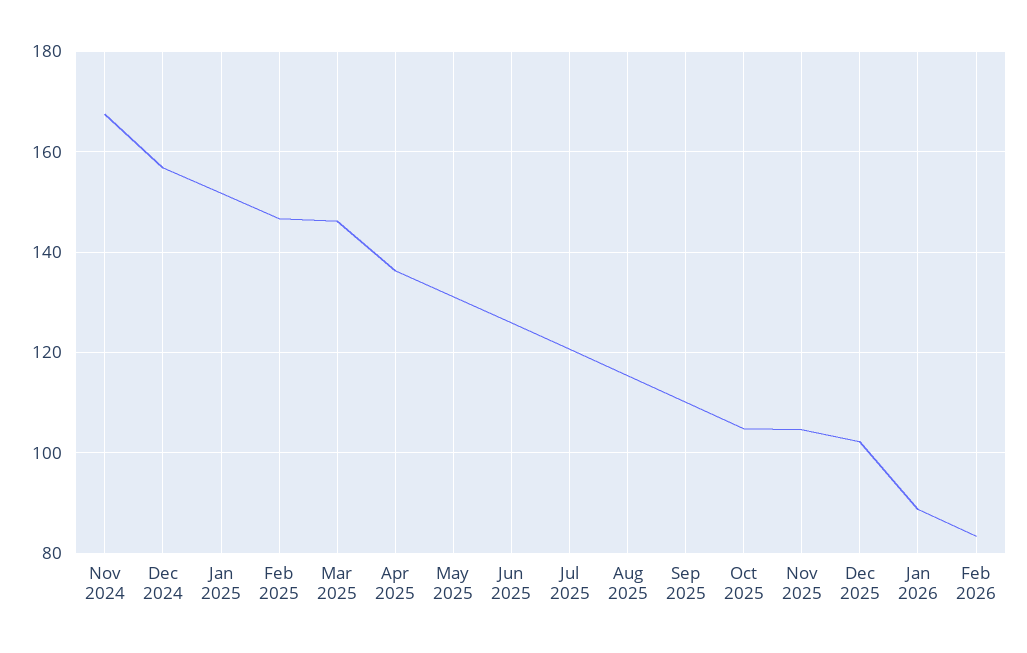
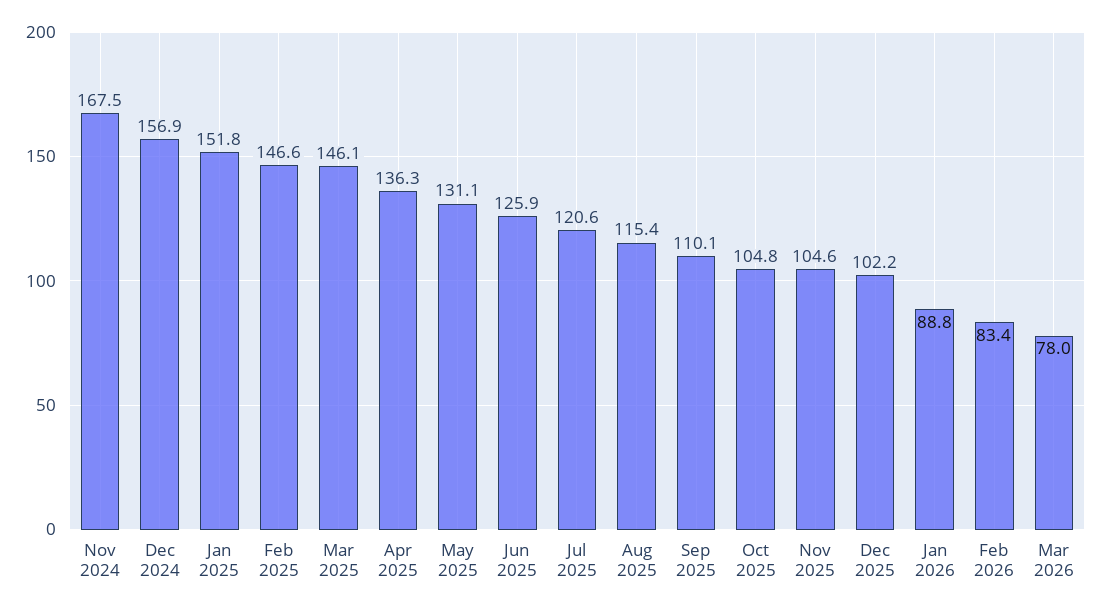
Mar 2026: none -> 78

